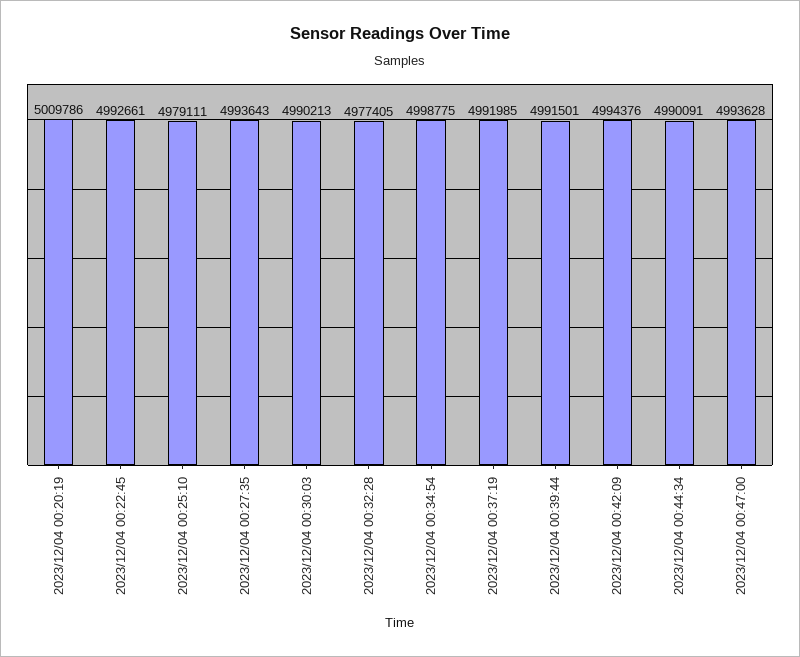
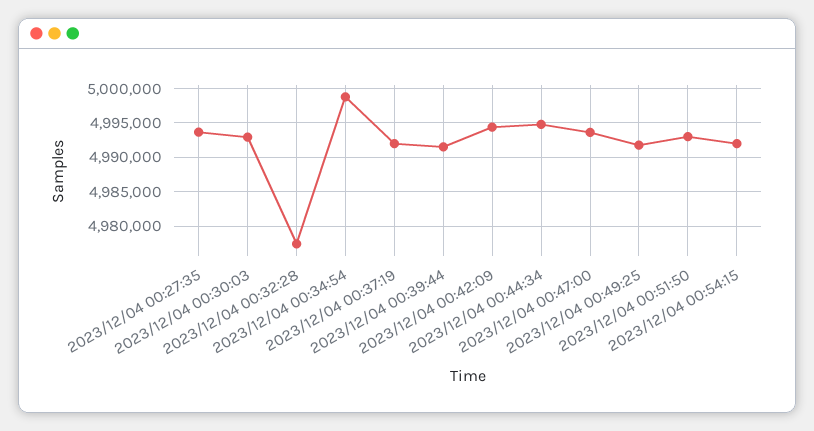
2023/12/04 00:20:19: 5009786 -> none
2023/12/04 00:22:45: 4992661 -> none
2023/12/04 00:25:10: 4979111 -> none
2023/12/04 00:30:03: 4990213 -> 4993000
2023/12/04 00:44:34: 4990091 -> 4995000
2023/12/04 00:49:25: none -> 4992000
2023/12/04 00:51:50: none -> 4993000
2023/12/04 00:54:15: none -> 4992000

